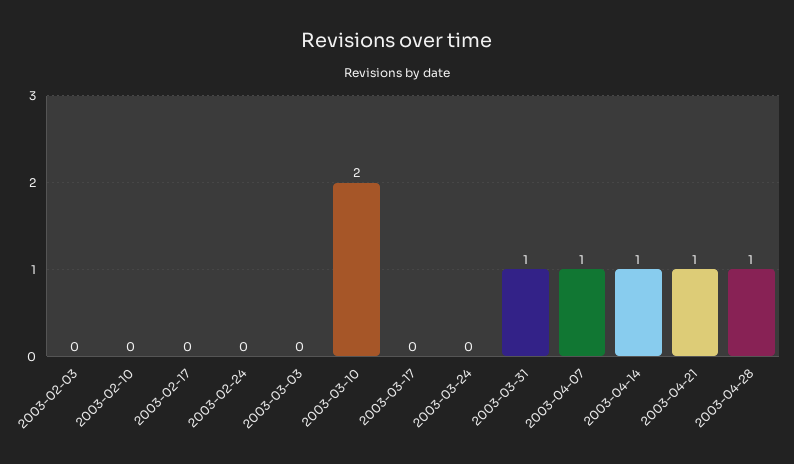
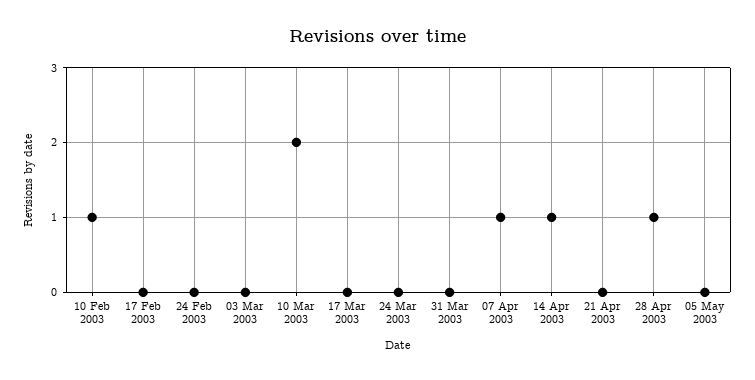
2003-02-03: 0 -> none
2003-02-10: 0 -> 1
2003-03-31: 1 -> 0
2003-04-21: 1 -> 0
05 May 2003: none -> 0

